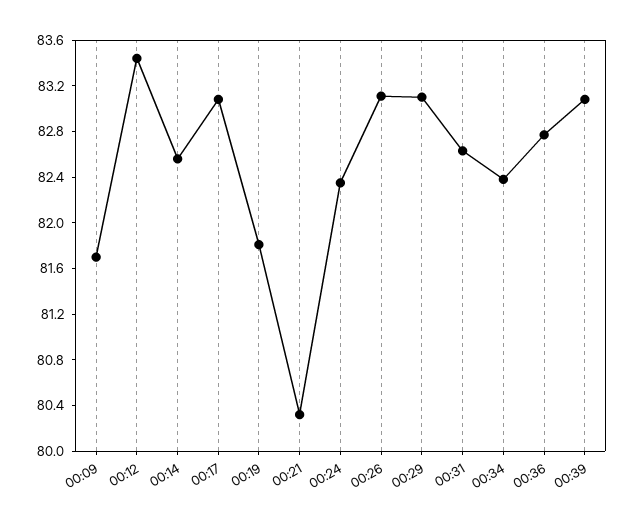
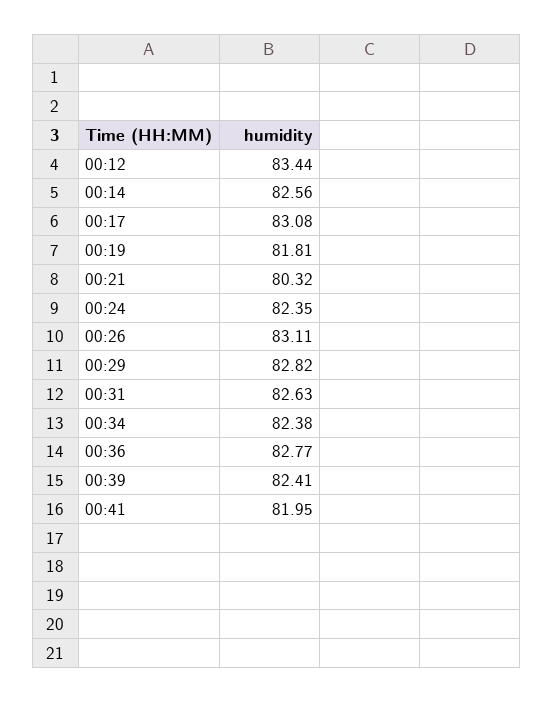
00:09: 81.7 -> none
00:29: 83.1 -> 82.82
00:39: 83.1 -> 82.41
00:41: none -> 81.95

